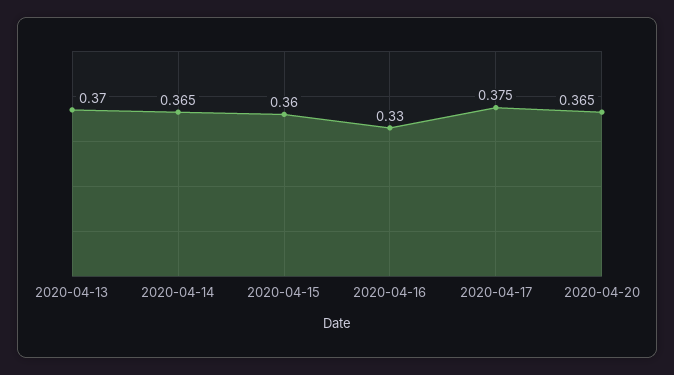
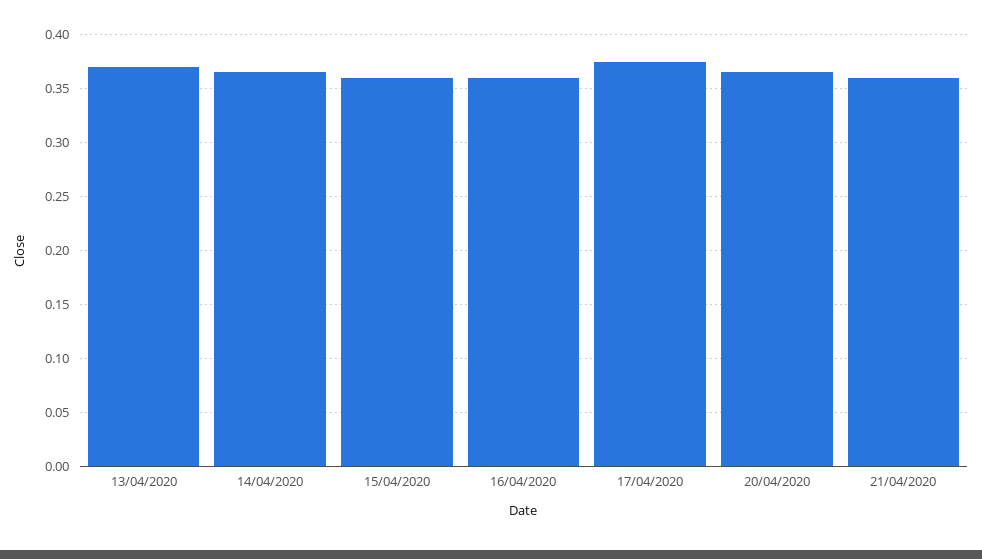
2020-04-16: 0.33 -> 0.36
21/04/2020: none -> 0.36

